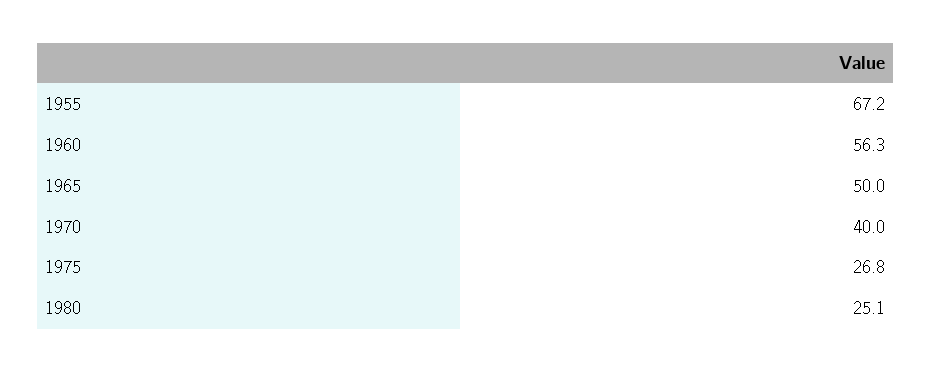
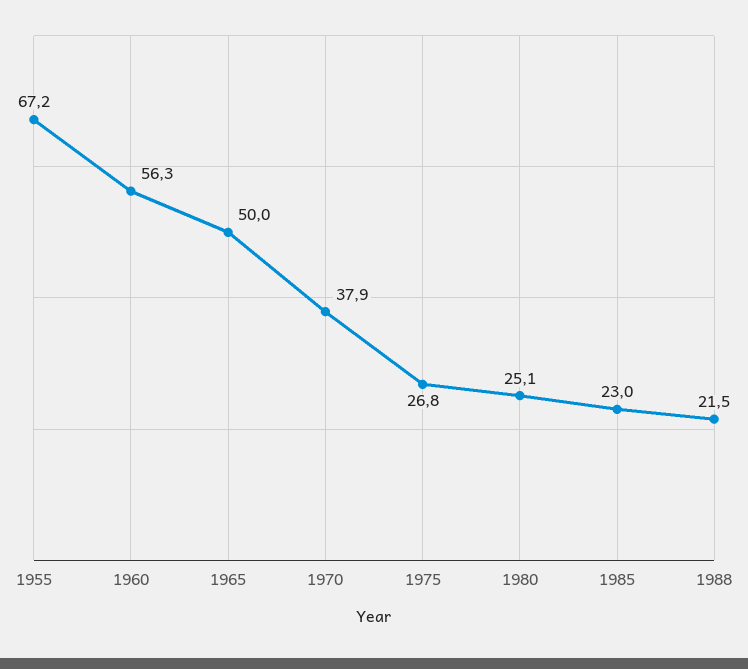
1970: 40 -> 37.9
1985: none -> 23
1988: none -> 21.5

